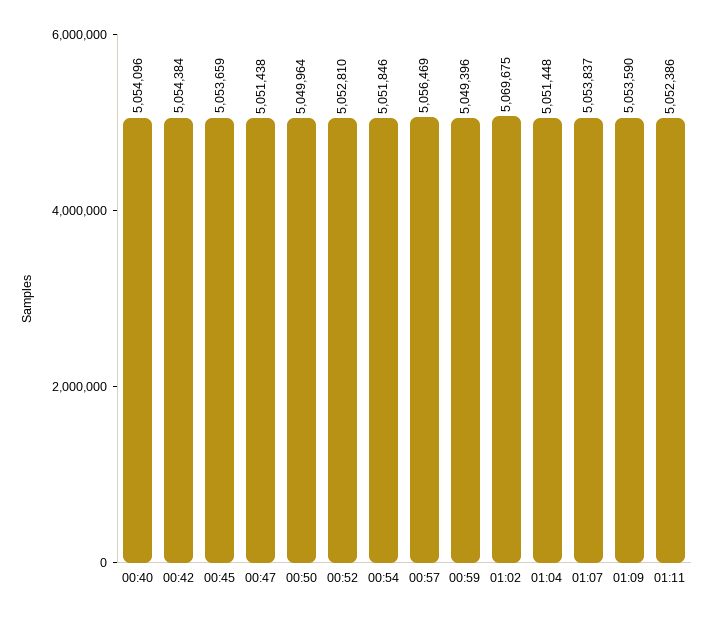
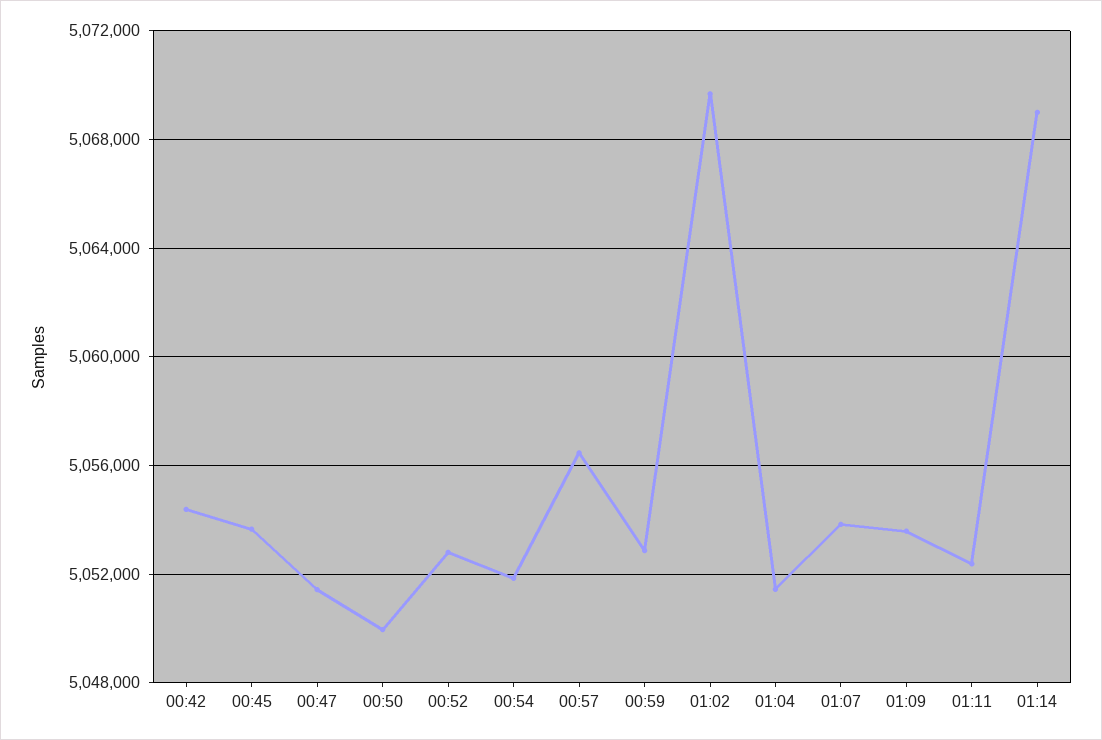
00:40: 5054096 -> none
00:59: 5049396 -> 5053000
01:14: none -> 5069000

